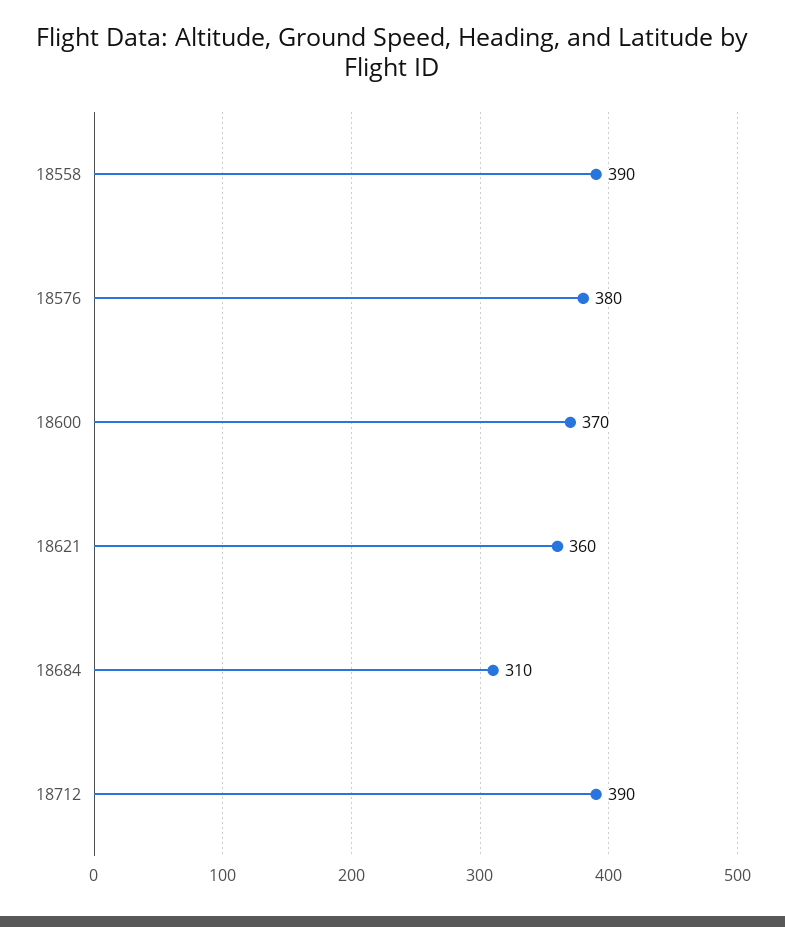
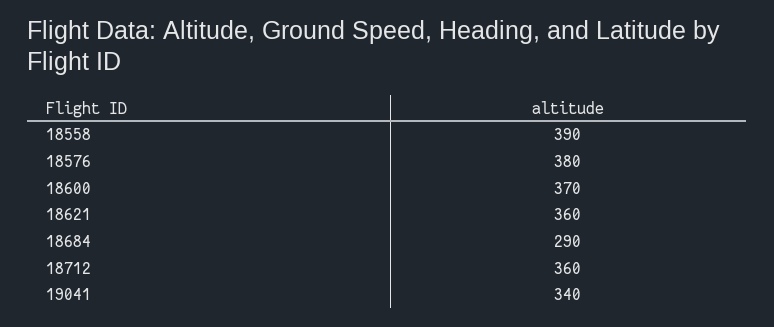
18684: 310 -> 290
18712: 390 -> 360
19041: none -> 340

